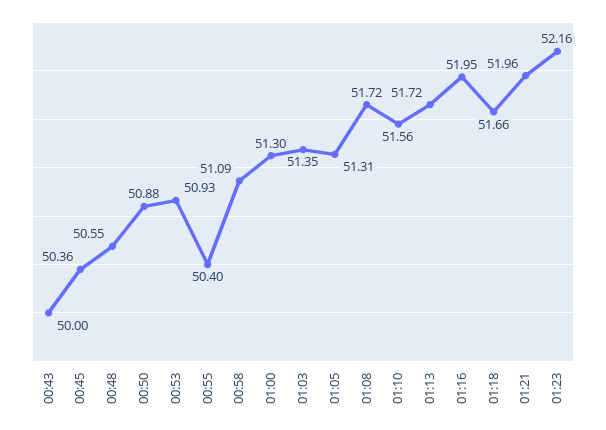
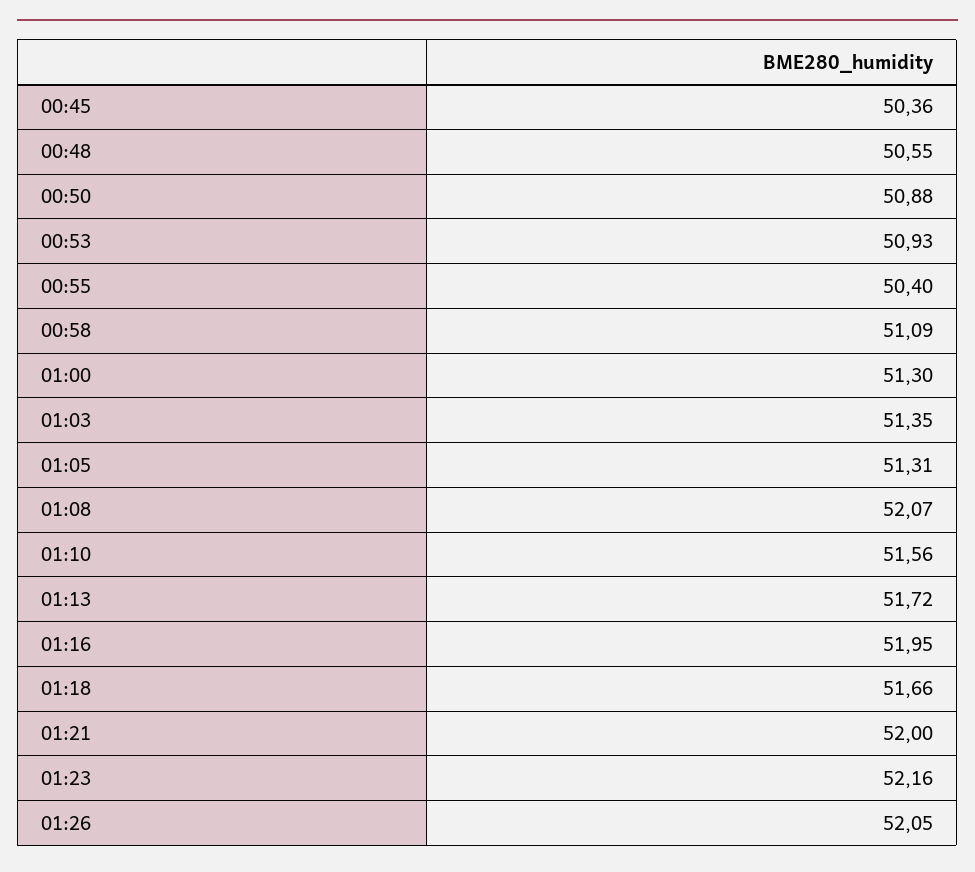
00:43: 50 -> none
01:08: 51.72 -> 52.07
01:21: 51.96 -> 52
01:26: none -> 52.05

